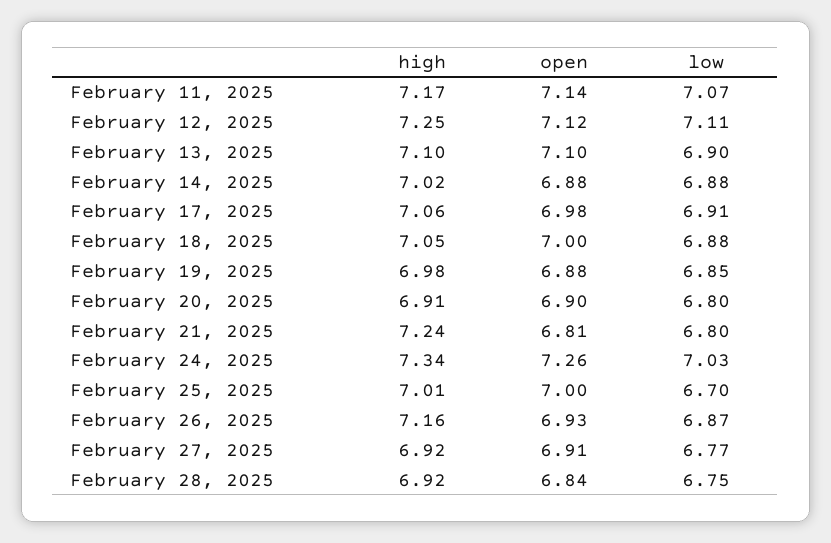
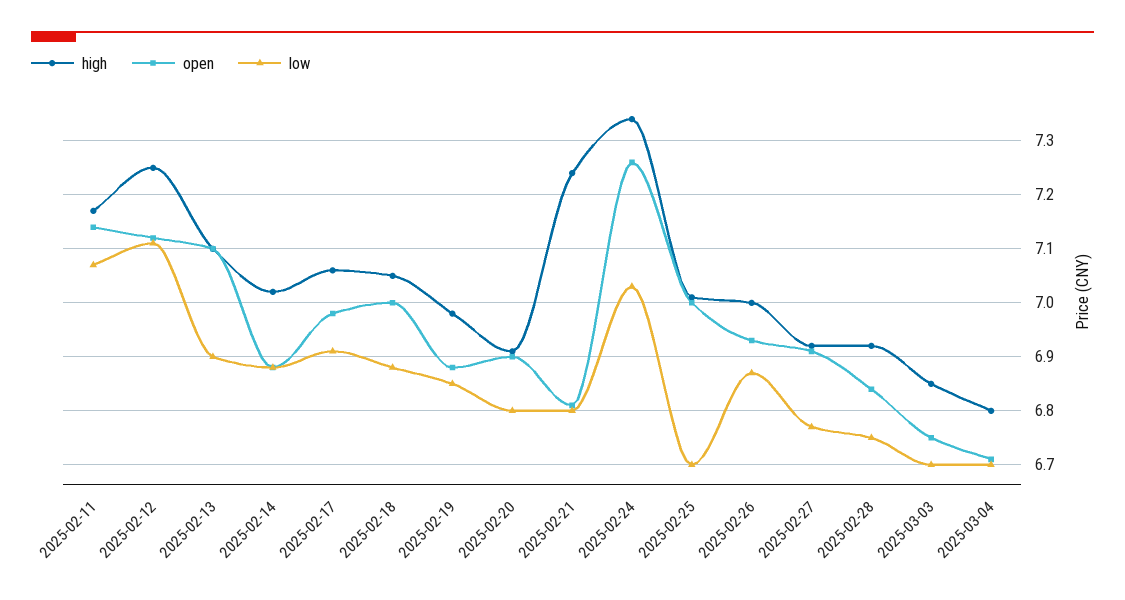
high, February 26, 2025: 7.16 -> 7
high, 2025-03-03: none -> 6.85
open, 2025-03-03: none -> 6.75
low, 2025-03-03: none -> 6.7
high, 2025-03-04: none -> 6.8
open, 2025-03-04: none -> 6.7
low, 2025-03-04: none -> 6.7

